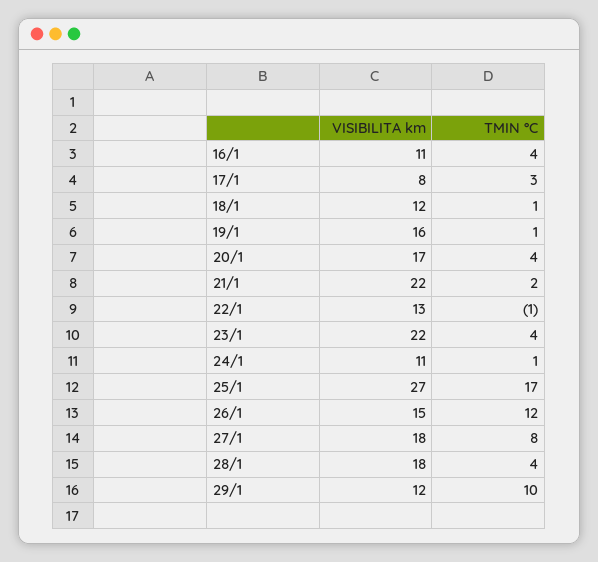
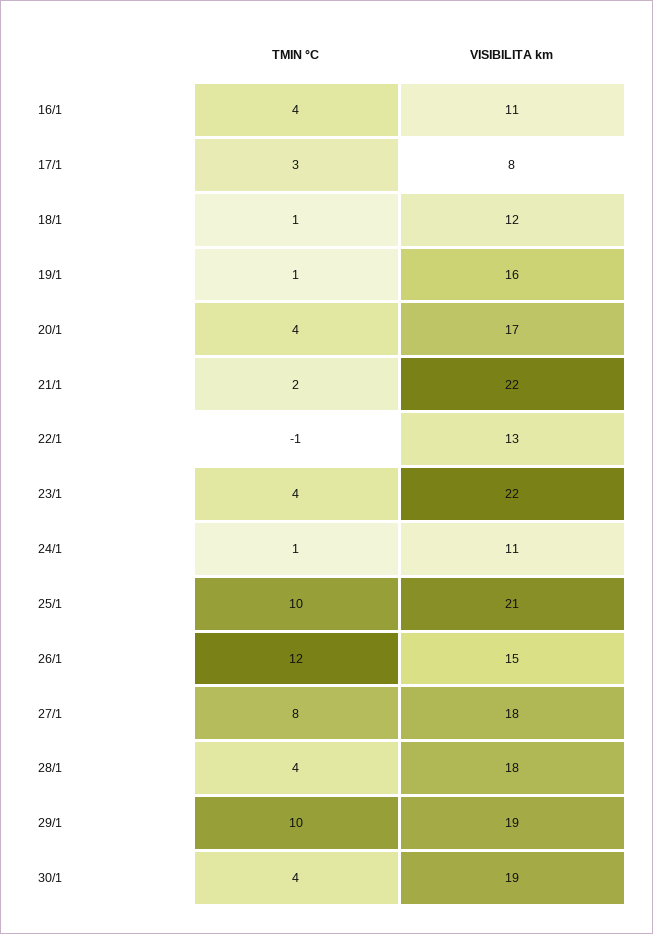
VISIBILITA km, 25/1: 27 -> 21
TMIN °C, 25/1: 17 -> 10
VISIBILITA km, 29/1: 12 -> 19
TMIN °C, 30/1: none -> 4
VISIBILITA km, 30/1: none -> 19

